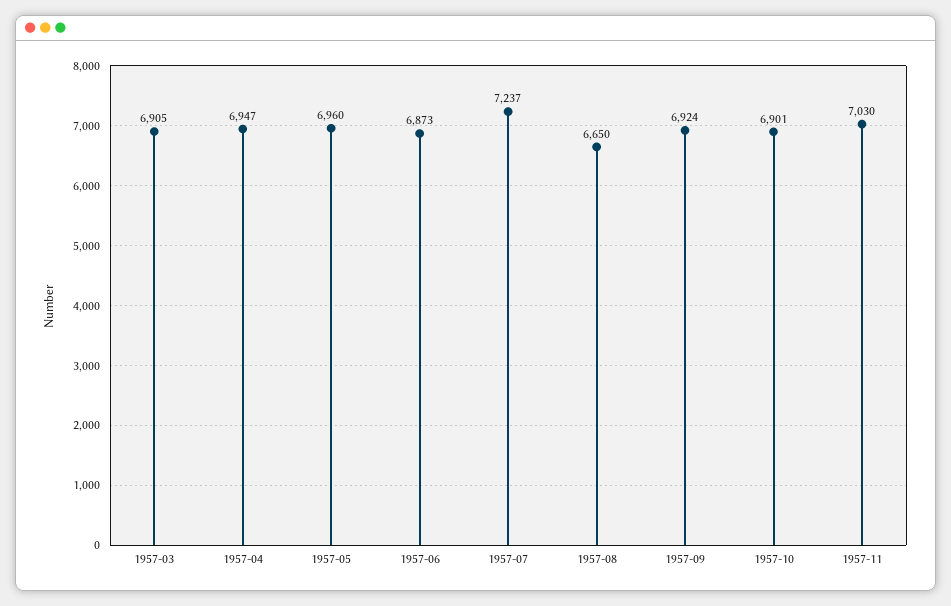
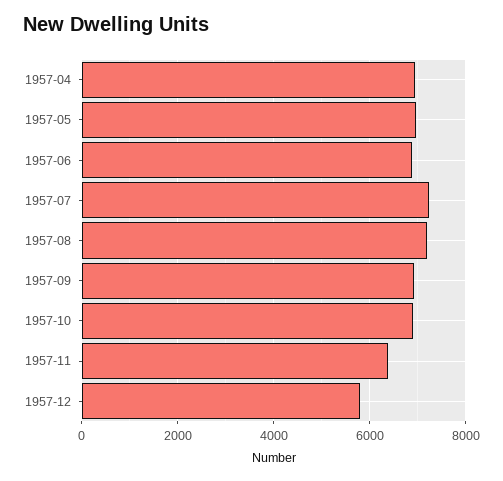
1957-03: 6905 -> none
1957-08: 6650 -> 7200
1957-11: 7030 -> 6400
1957-12: none -> 5800

